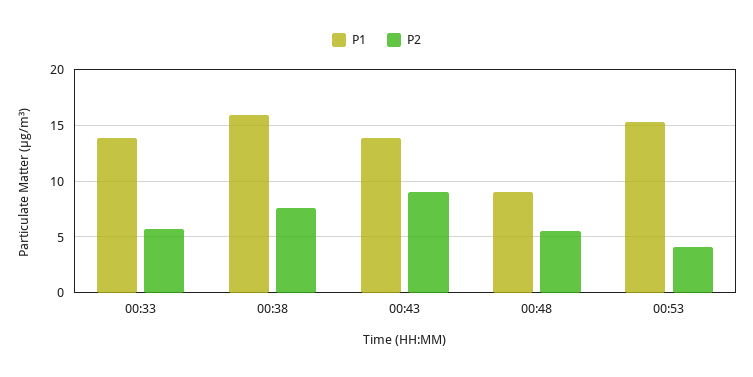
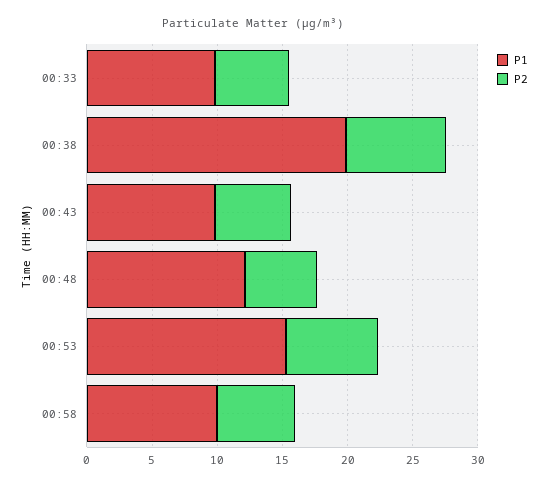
P1, 00:33: 14 -> 10
P1, 00:38: 16 -> 20
P1, 00:43: 14 -> 10
P2, 00:43: 9 -> 6
P1, 00:48: 9 -> 12
P2, 00:53: 4 -> 7
P1, 00:58: none -> 10
P2, 00:58: none -> 6

